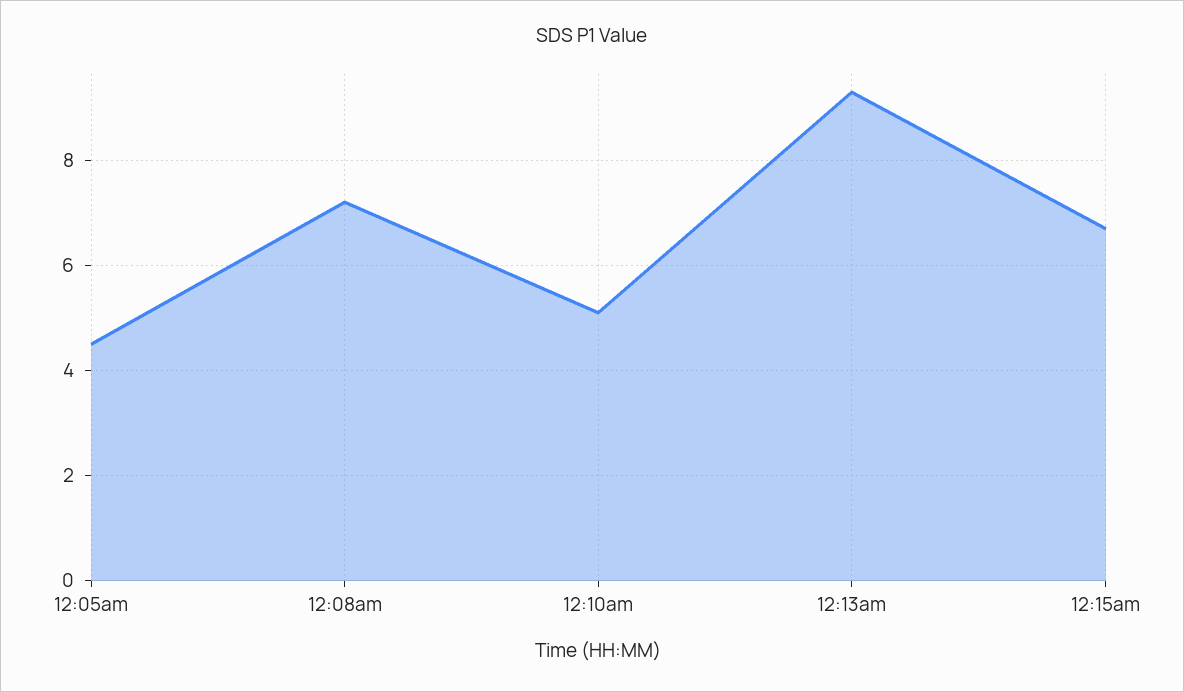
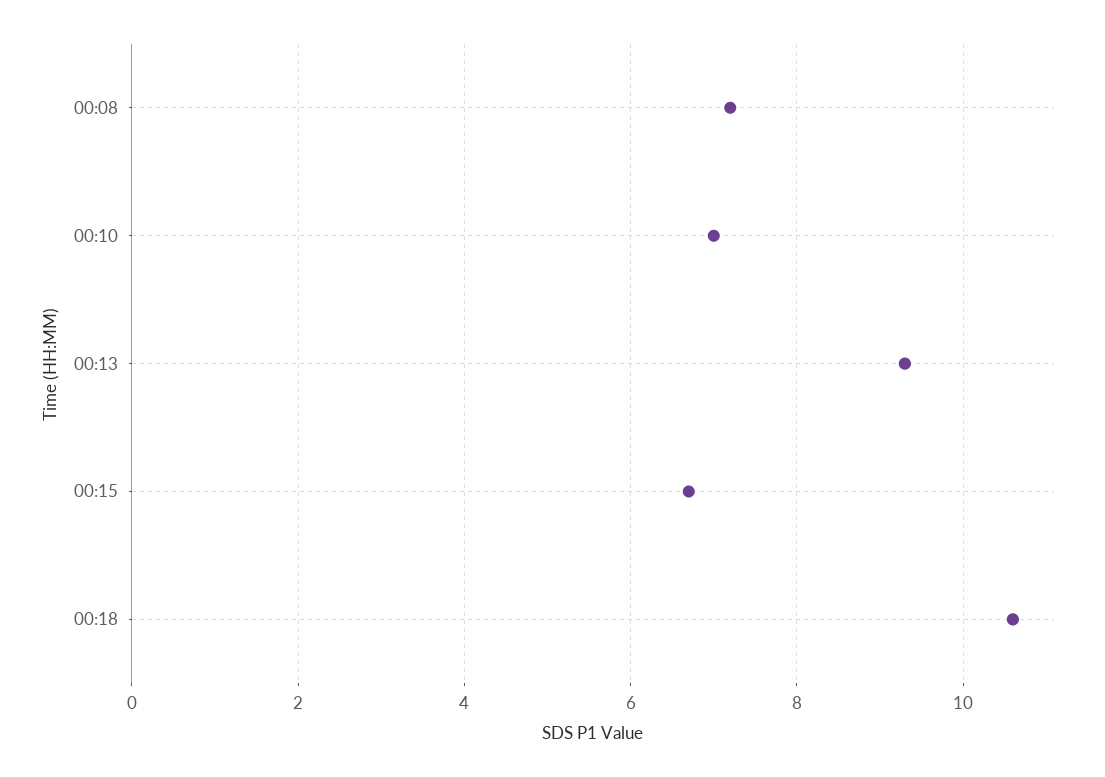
12:05am: 4.5 -> none
12:10am: 5 -> 7
00:18: none -> 10.5

